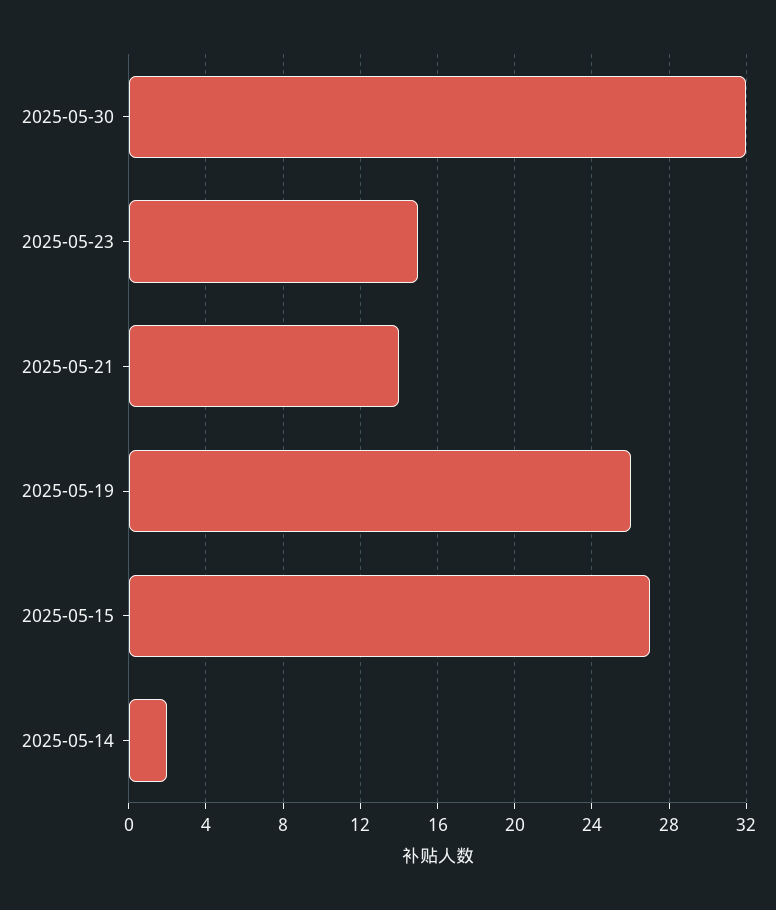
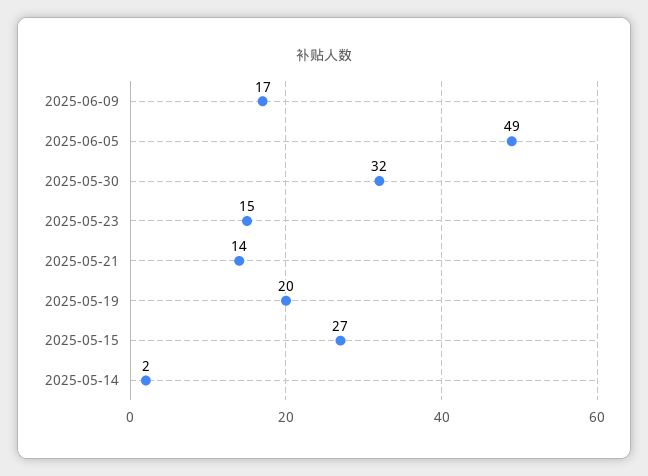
2025-05-19: 26 -> 20
2025-06-09: none -> 17
2025-06-05: none -> 49

